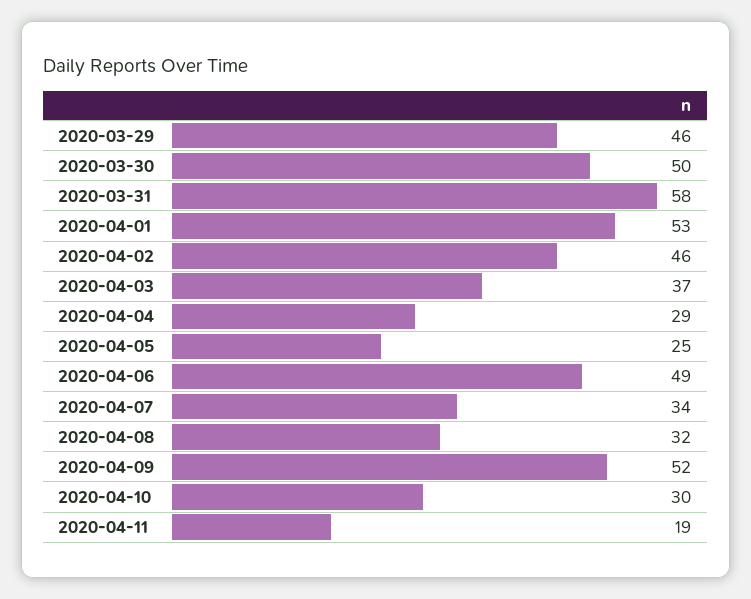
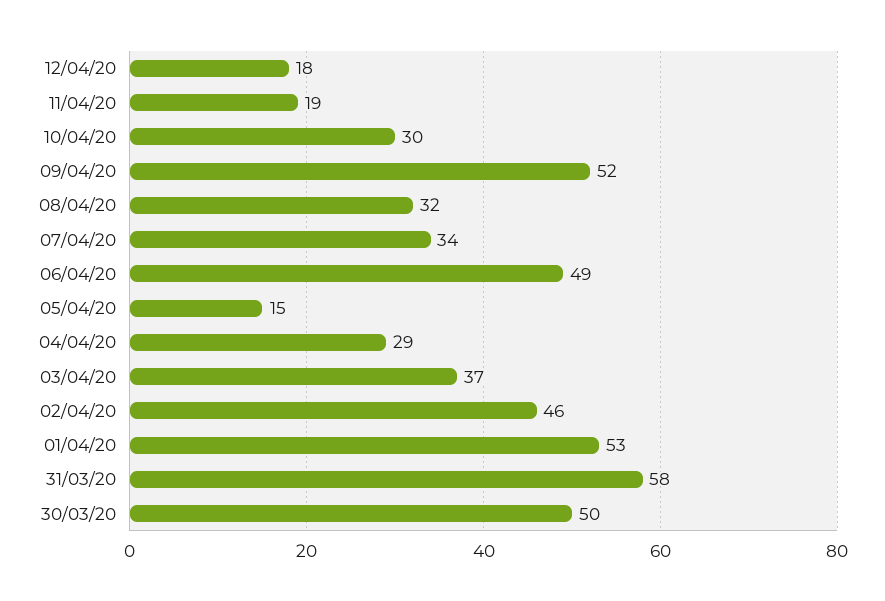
2020-03-29: 46 -> none
2020-04-05: 25 -> 15
12/04/20: none -> 18

